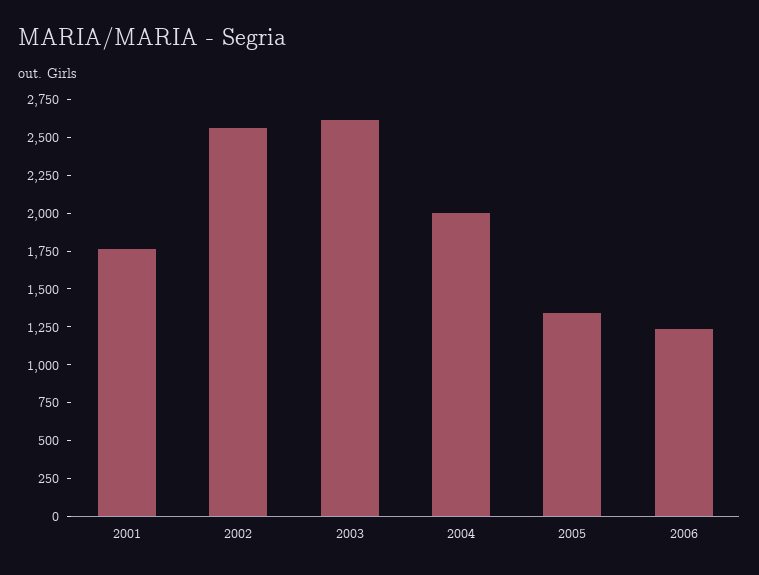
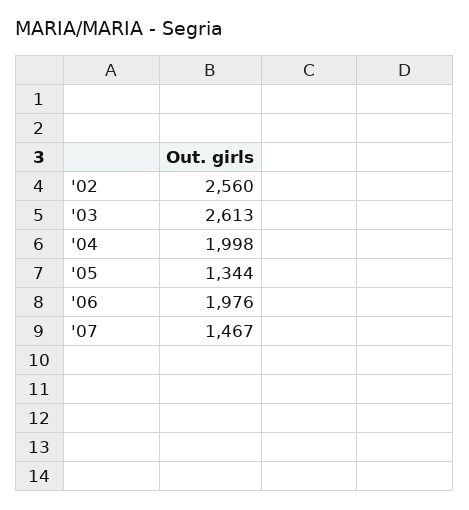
2001: 1750 -> none
2006: 1250 -> 1976
'07: none -> 1467

